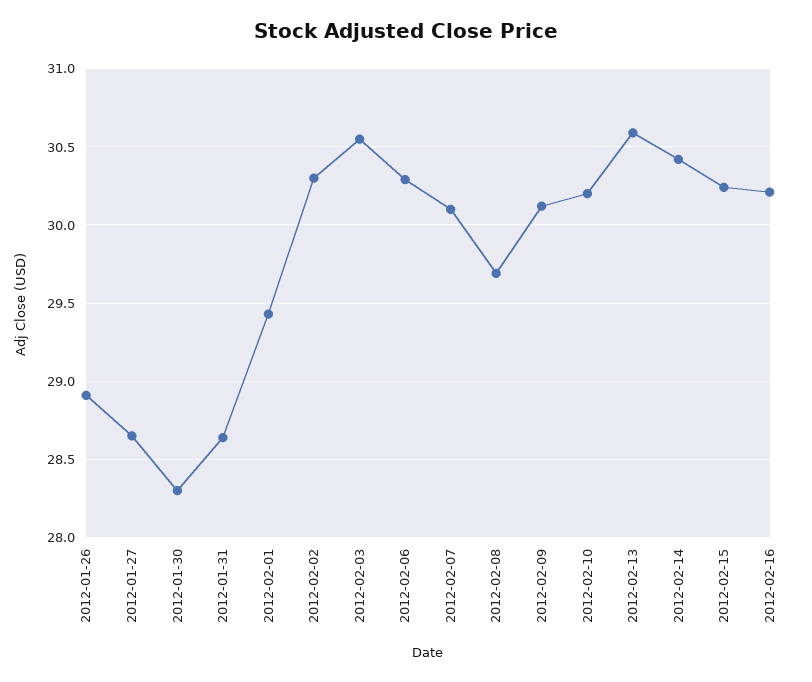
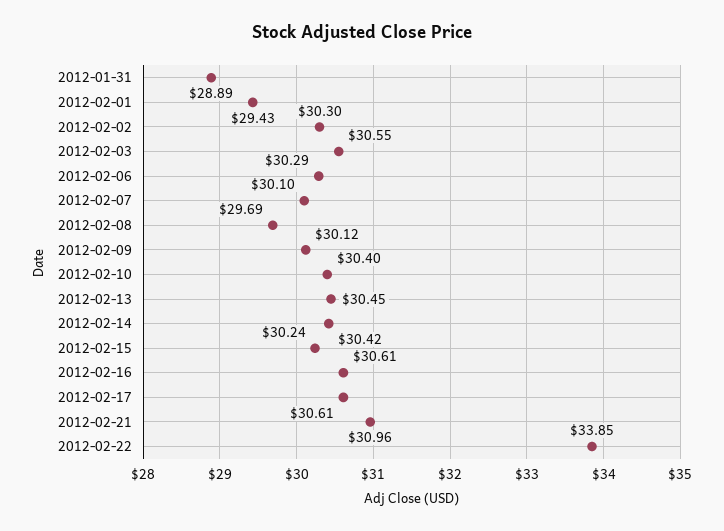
2012-01-26: 28.9 -> none
2012-01-27: 28.65 -> none
2012-01-30: 28.3 -> none
2012-01-31: 28.65 -> 28.89
2012-02-10: 30.2 -> 30.4
2012-02-13: 30.6 -> 30.45
2012-02-16: 30.2 -> 30.61
2012-02-17: none -> 30.61
2012-02-21: none -> 30.96
2012-02-22: none -> 33.85

